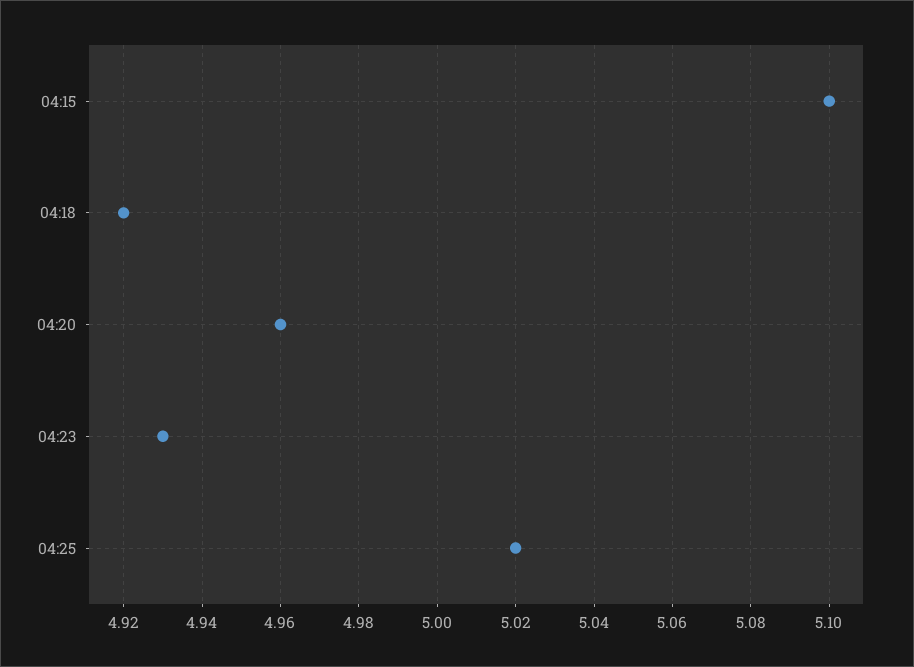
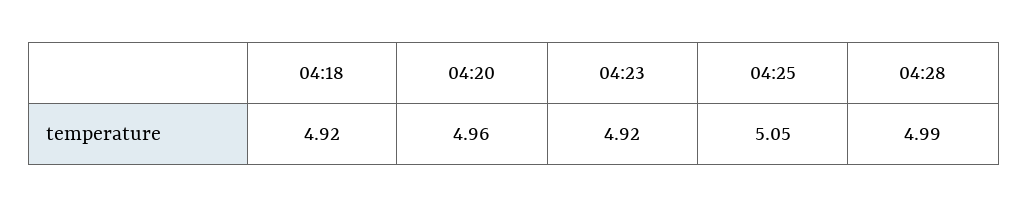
04:15: 5.1 -> none
04:23: 4.93 -> 4.92
04:25: 5.02 -> 5.05
04:28: none -> 4.99

